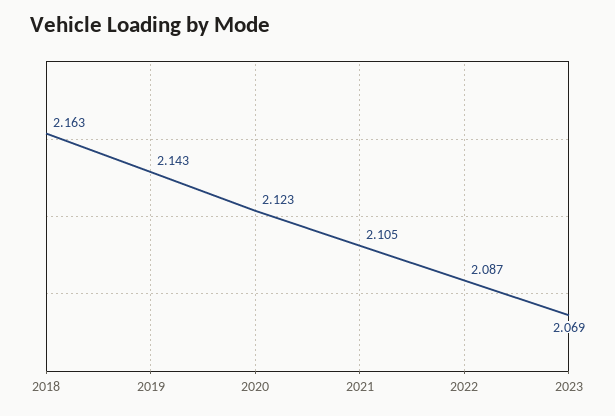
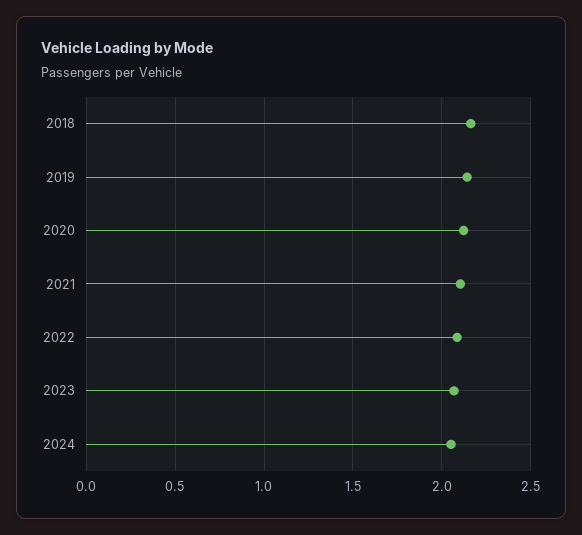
2024: none -> 2.05

